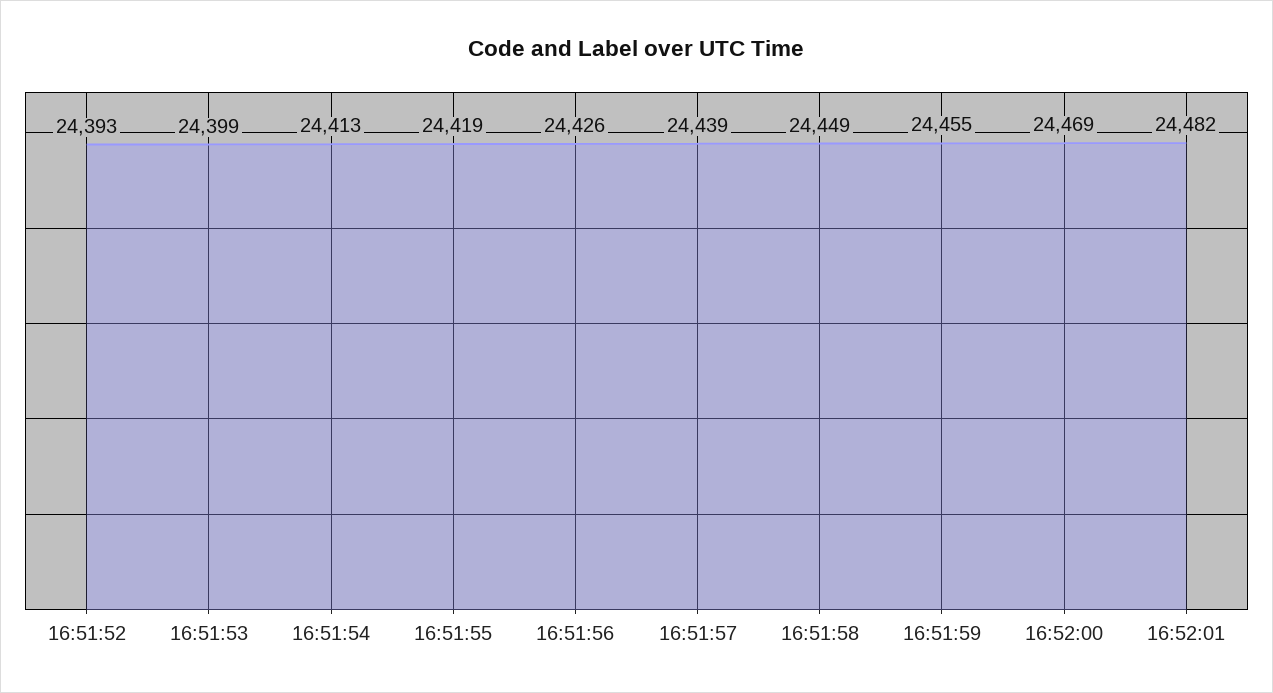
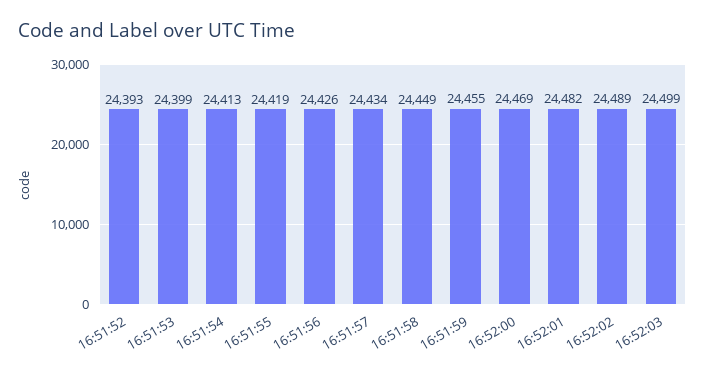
16:51:57: 24439 -> 24434
16:52:02: none -> 24489
16:52:03: none -> 24499

